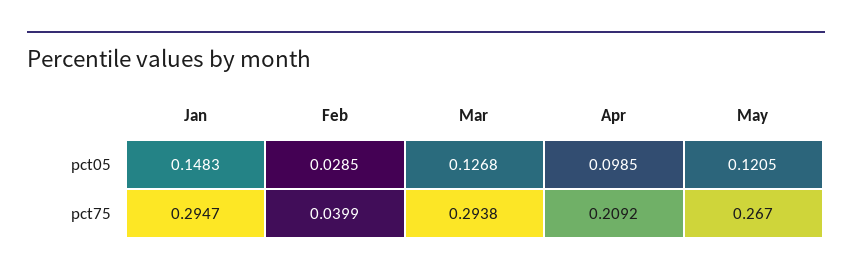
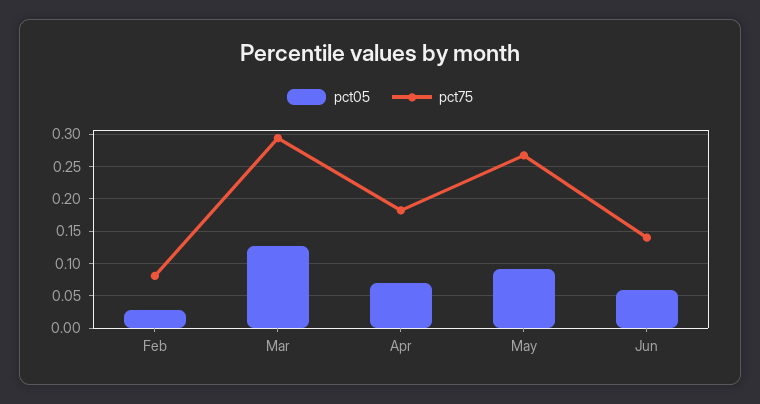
pct05, Jan: 0.1483 -> none
pct05, Apr: 0.0985 -> 0.07
pct05, May: 0.1205 -> 0.09
pct75, Jan: 0.2947 -> none
pct75, Feb: 0.0399 -> 0.08
pct75, Apr: 0.2092 -> 0.18
pct05, Jun: none -> 0.06
pct75, Jun: none -> 0.14

